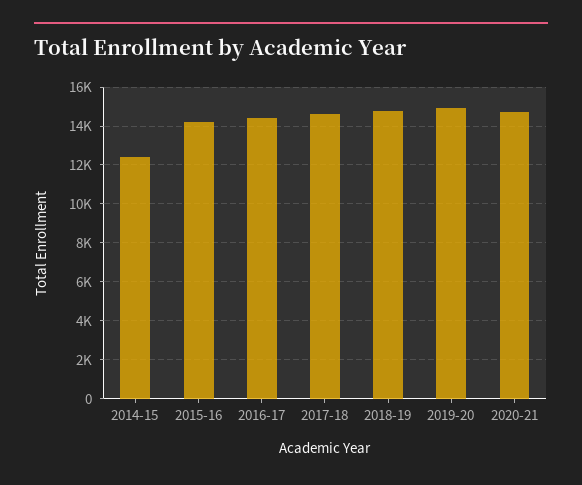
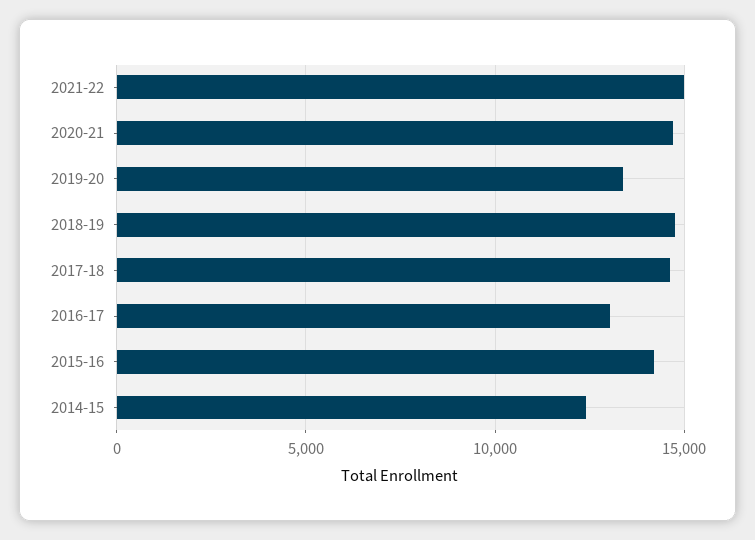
2016-17: 14500 -> 13000
2019-20: 15000 -> 13500
2021-22: none -> 15000

